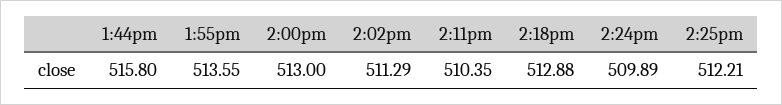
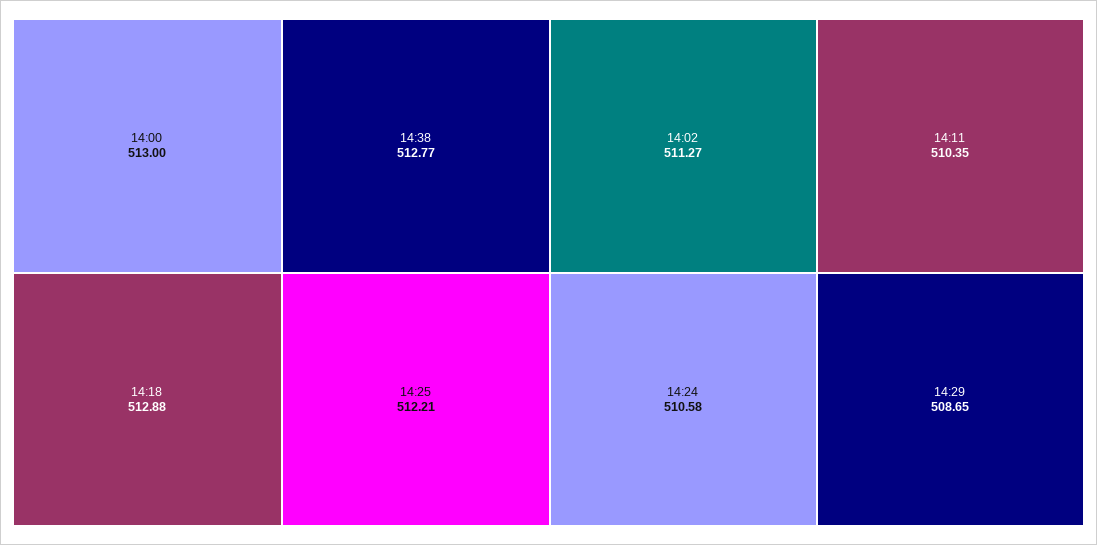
1:44pm: 515.8 -> none
1:55pm: 513.55 -> none
2:02pm: 511.29 -> 511.27
2:24pm: 509.89 -> 510.58
14:38: none -> 512.77
14:29: none -> 508.65

